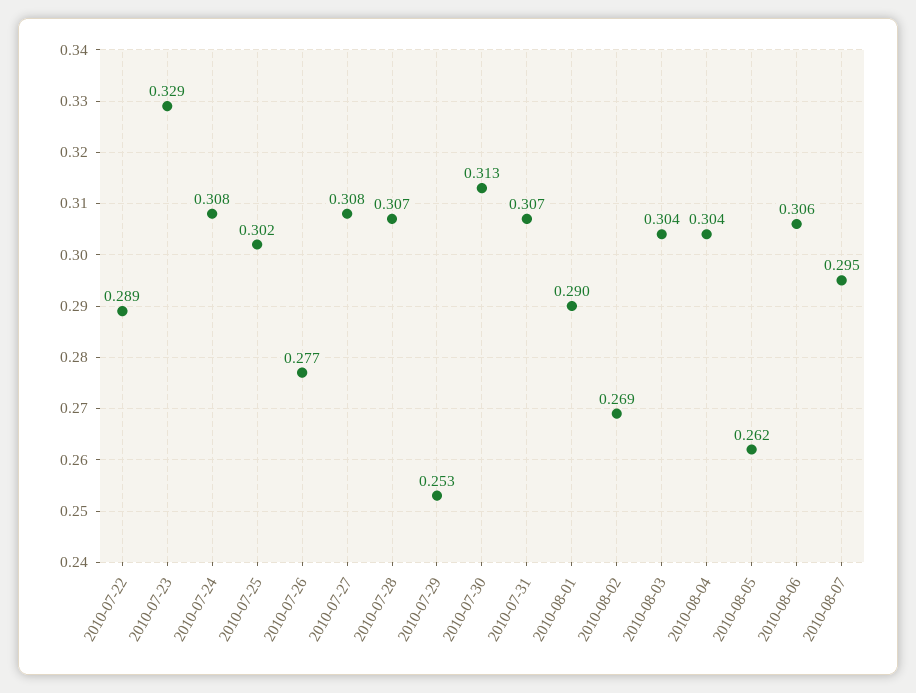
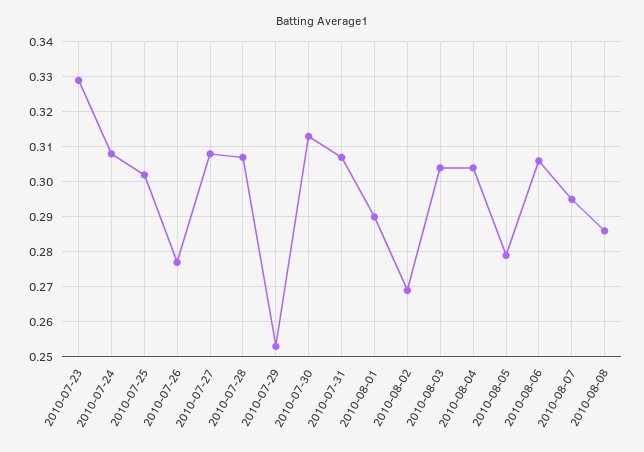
2010-07-22: 0.289 -> none
2010-08-05: 0.262 -> 0.28
2010-08-08: none -> 0.285

